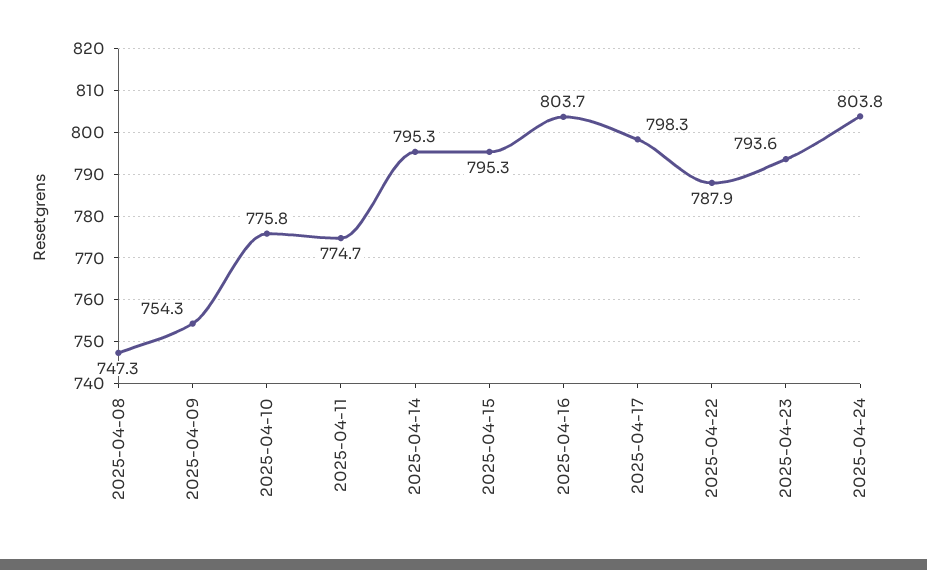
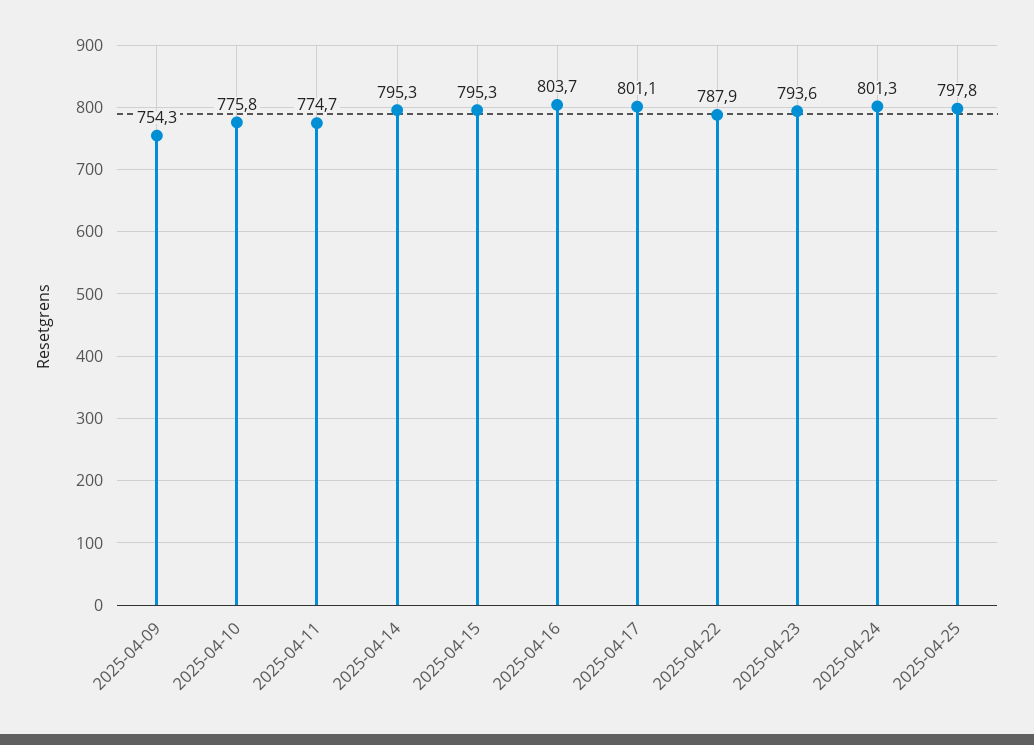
2025-04-08: 747.3 -> none
2025-04-17: 798.3 -> 801.1
2025-04-24: 803.8 -> 801.3
2025-04-25: none -> 797.8

